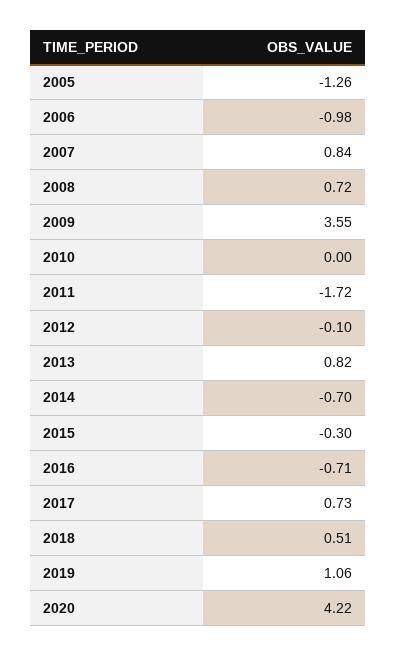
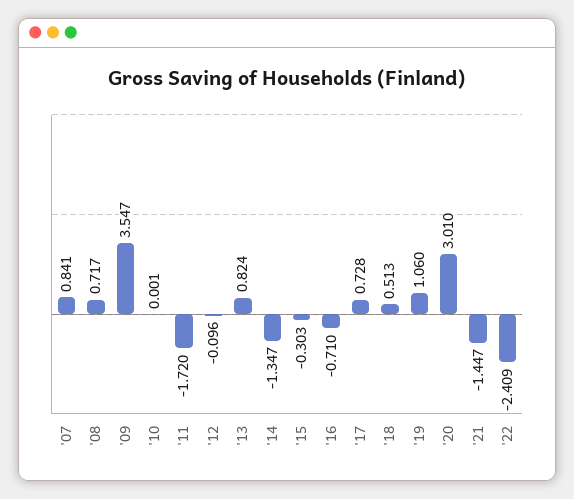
2005: -1.26 -> none
2006: -0.98 -> none
2014: -0.7 -> -1.347
2020: 4.22 -> 3.01
'21: none -> -1.447
'22: none -> -2.409

